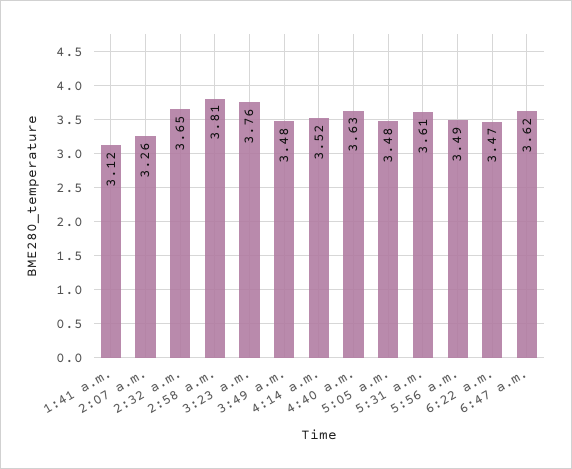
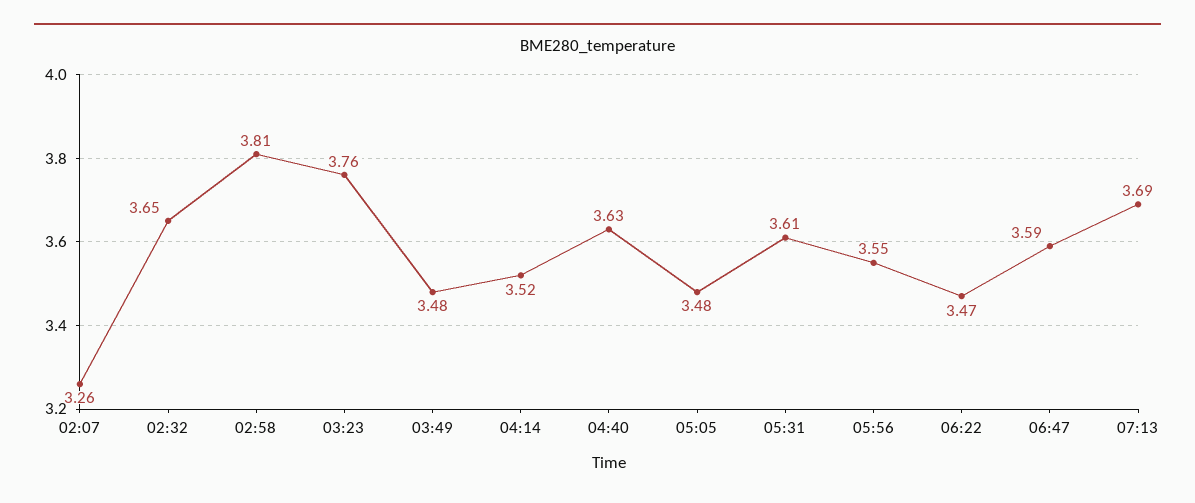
1:41 a.m.: 3.12 -> none
5:56 a.m.: 3.49 -> 3.55
6:47 a.m.: 3.62 -> 3.59
07:13: none -> 3.69

